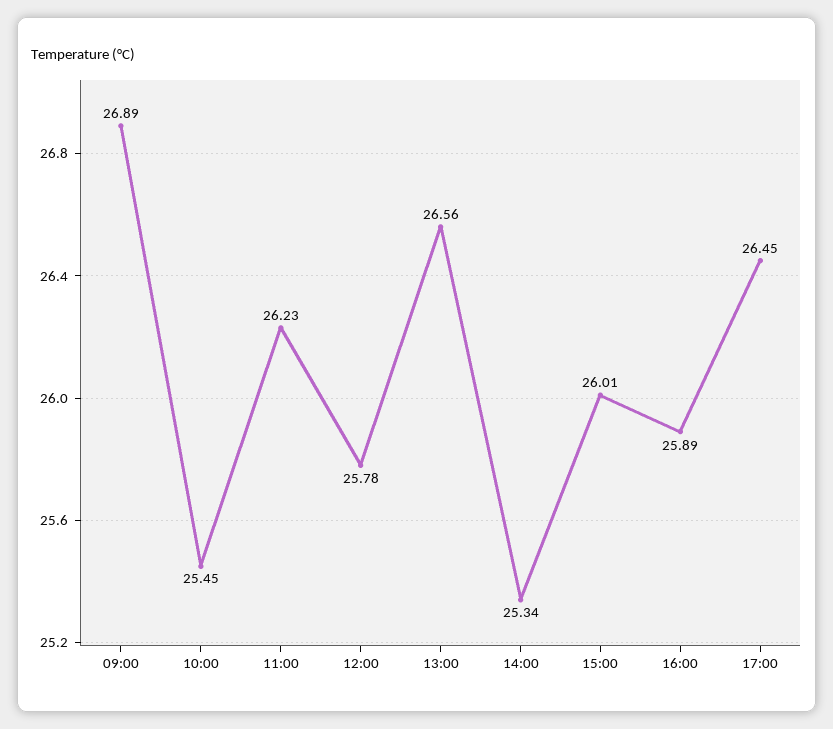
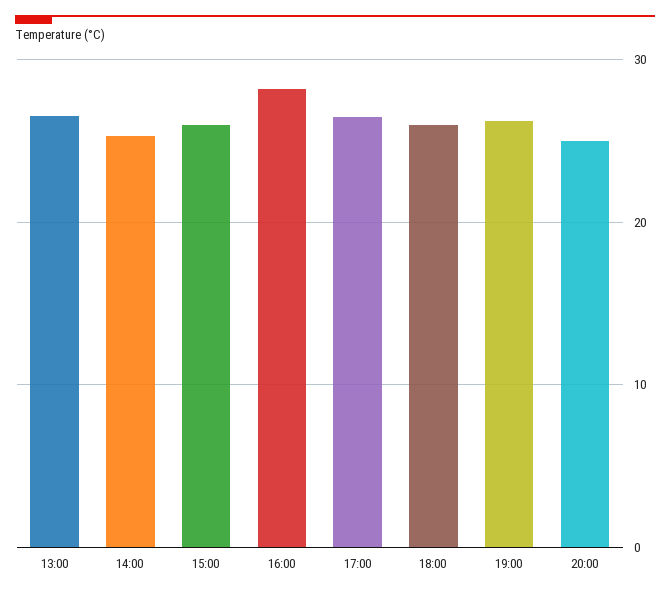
09:00: 26.89 -> none
10:00: 25.45 -> none
11:00: 26.23 -> none
12:00: 25.78 -> none
16:00: 25.89 -> 28
18:00: none -> 26
19:00: none -> 26
20:00: none -> 25

